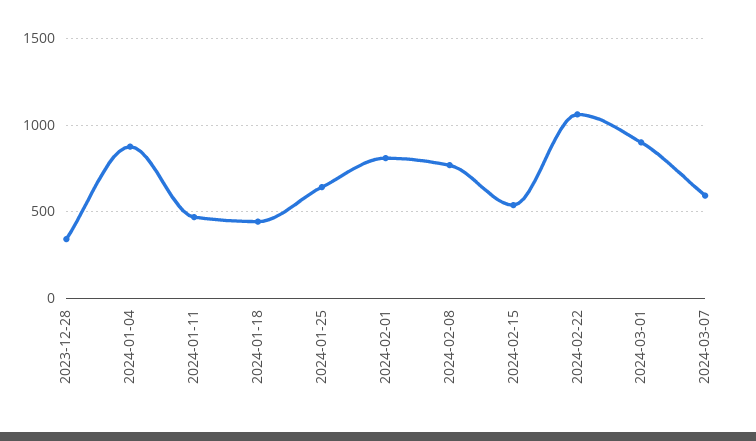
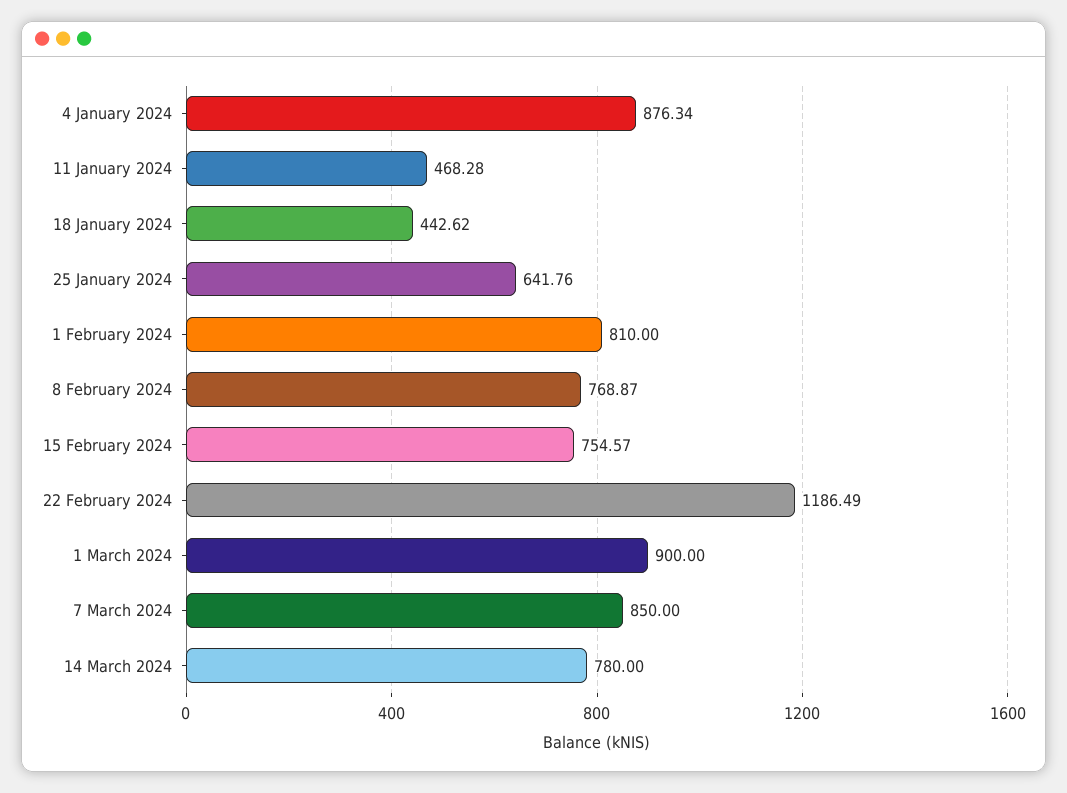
2023-12-28: 350 -> none
2024-02-15: 550 -> 754.57
2024-02-22: 1050 -> 1186.49
2024-03-07: 600 -> 850
14 March 2024: none -> 780

